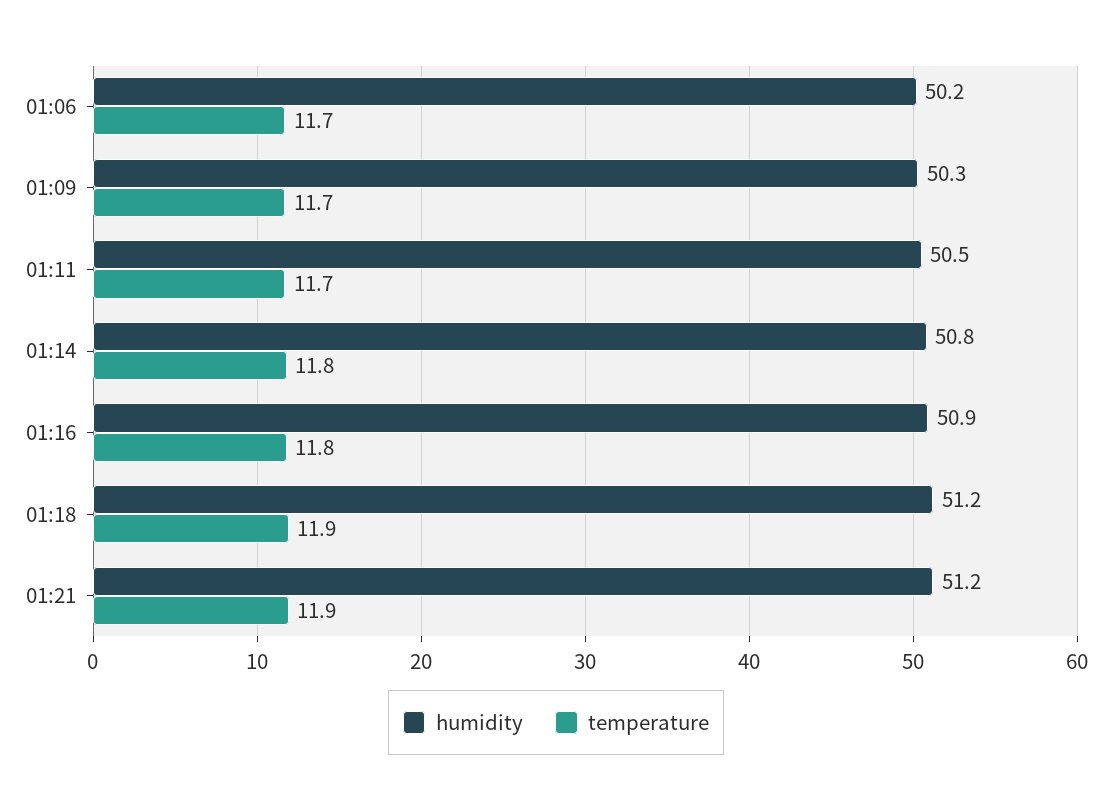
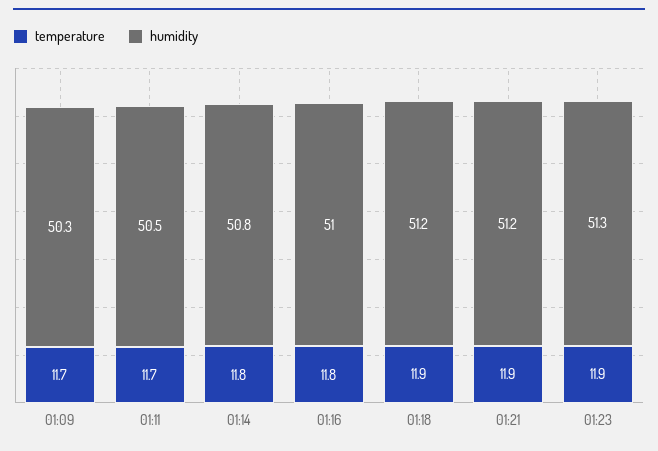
humidity, 01:06: 50.2 -> none
temperature, 01:06: 11.7 -> none
humidity, 01:16: 50.9 -> 51
temperature, 01:23: none -> 11.9
humidity, 01:23: none -> 51.3

